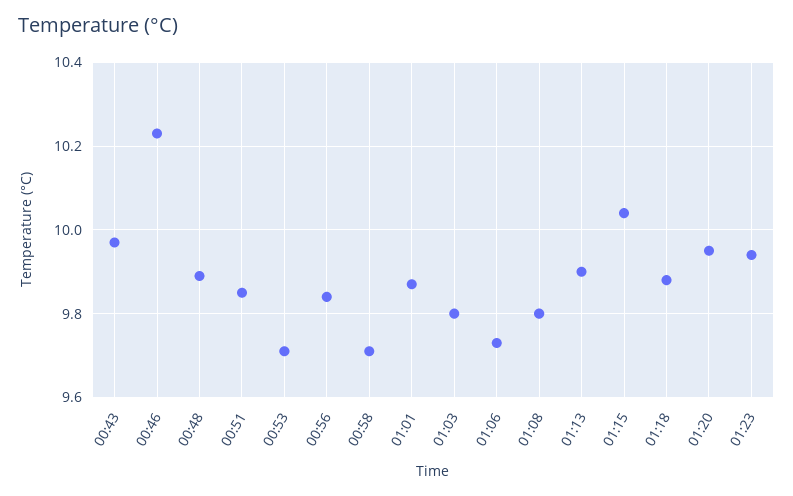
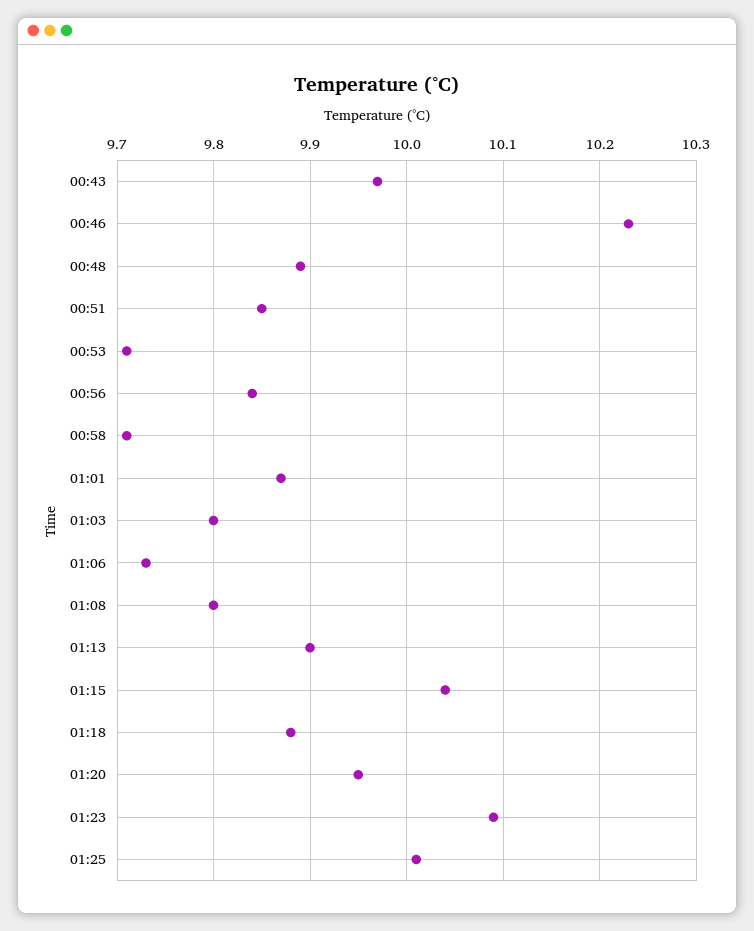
01:23: 9.95 -> 10.09
01:25: none -> 10.01

